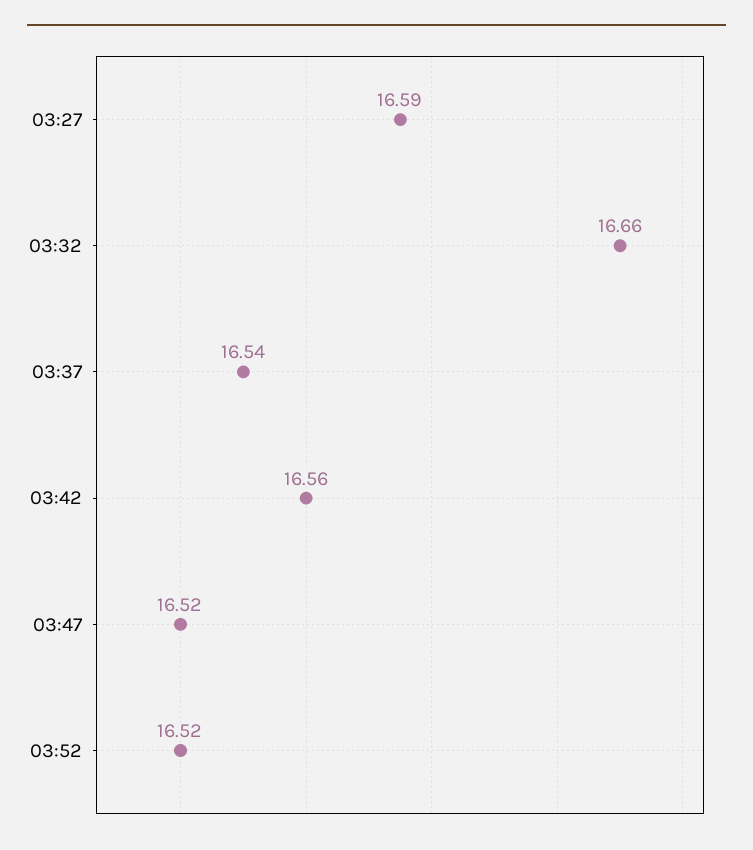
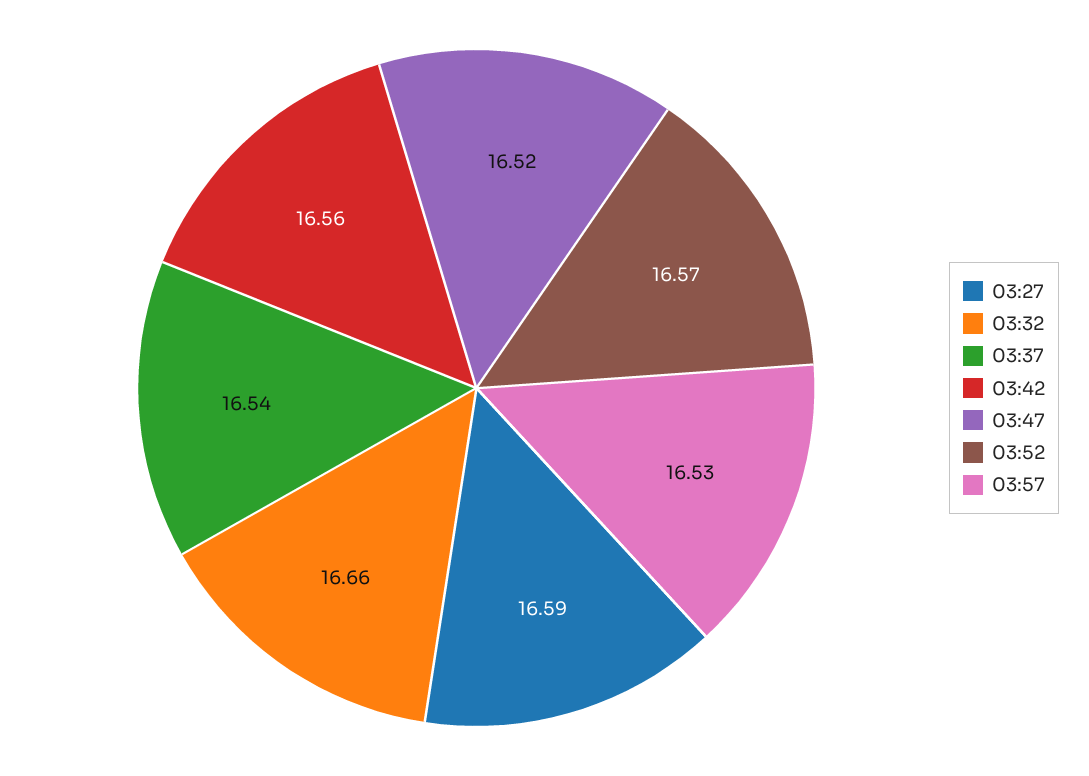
03:52: 16.52 -> 16.57
03:57: none -> 16.53

